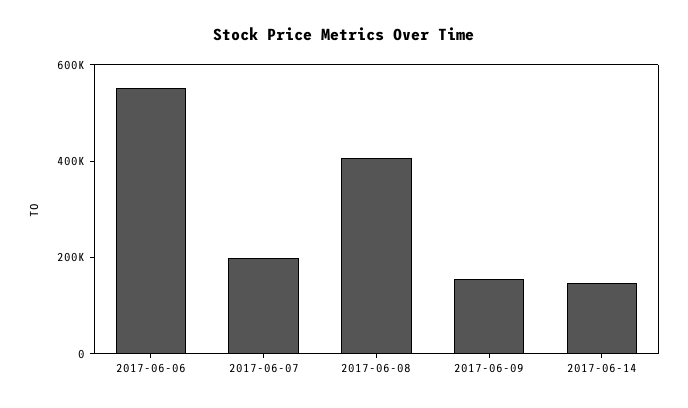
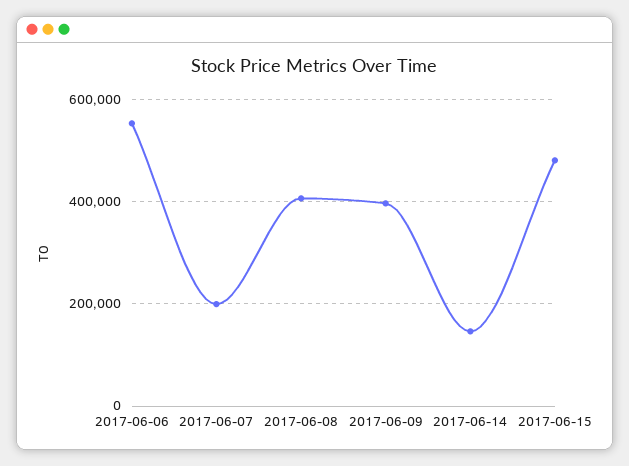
2017-06-09: 150000 -> 400000
2017-06-15: none -> 480000

